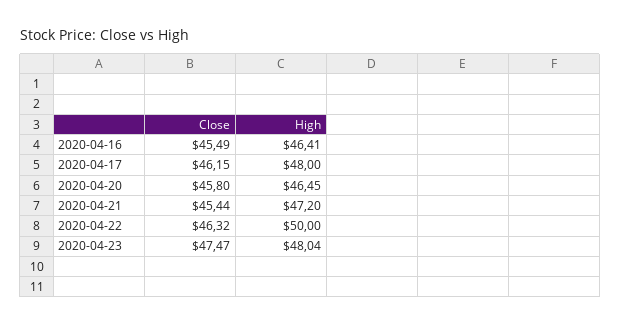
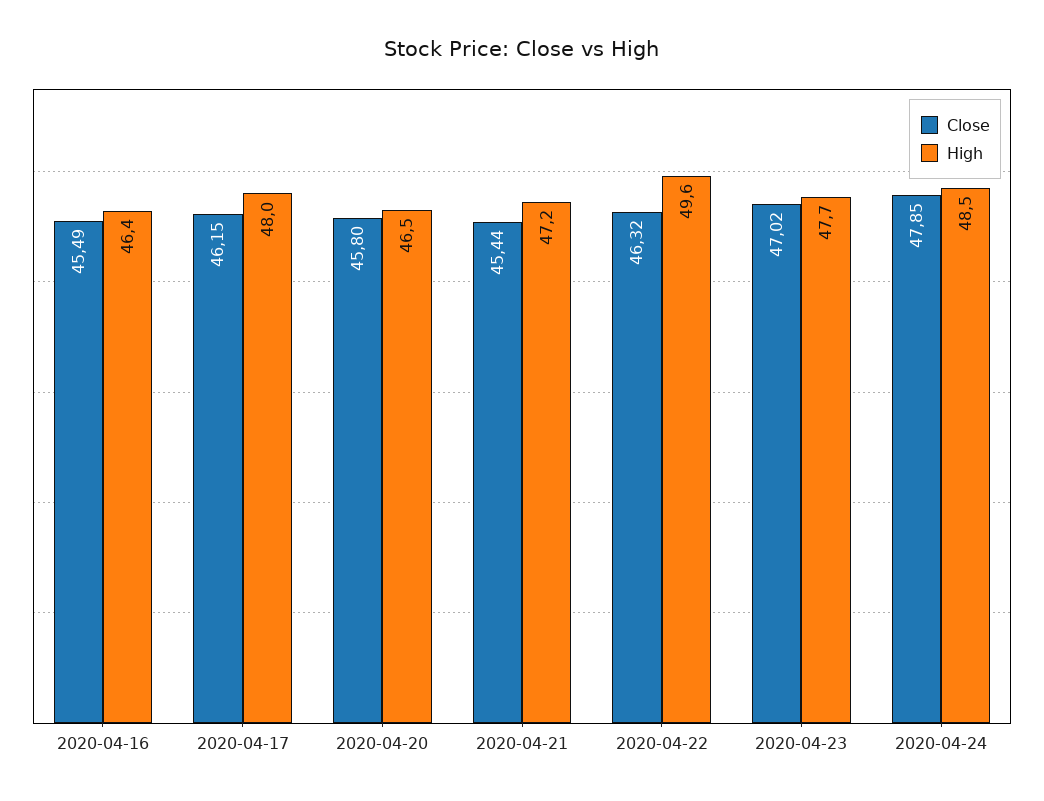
High, 2020-04-22: 50 -> 49.6
Close, 2020-04-23: 47.47 -> 47.02
High, 2020-04-23: 48.04 -> 47.7
Close, 2020-04-24: none -> 47.85
High, 2020-04-24: none -> 48.5

